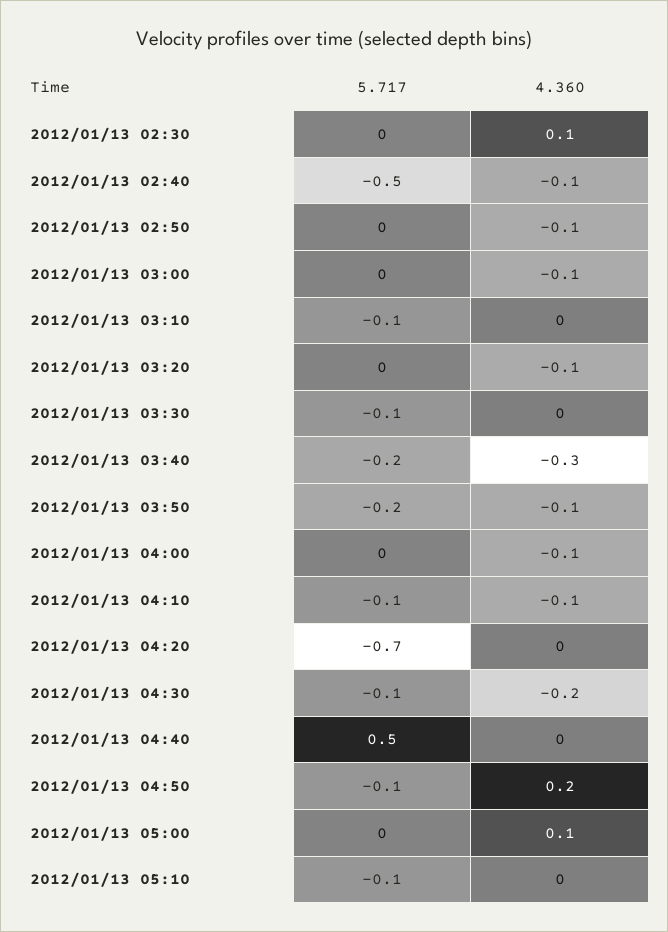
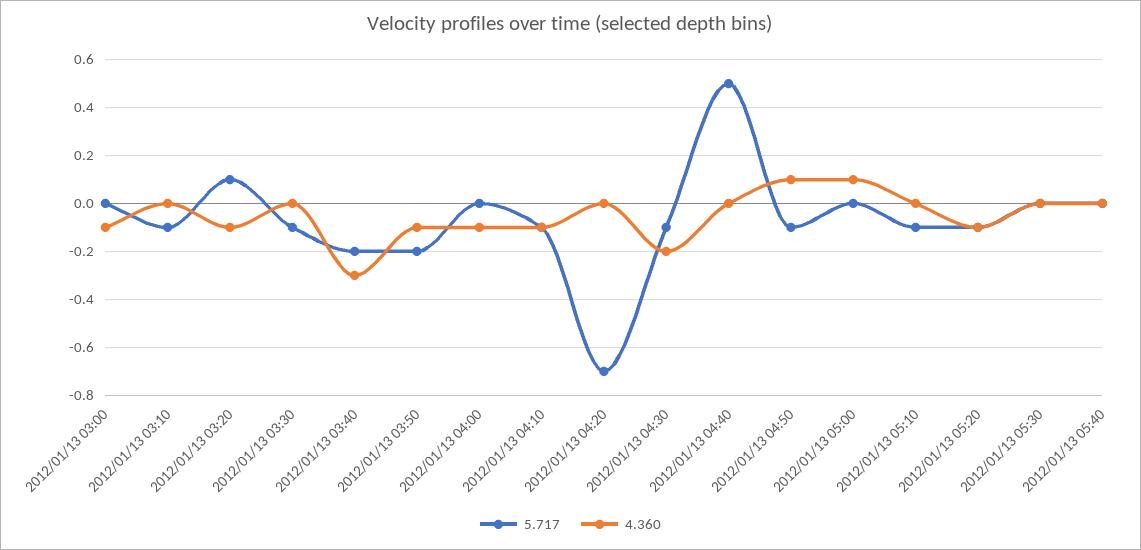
5.717, 2012/01/13 02:30: 0 -> none
4.360, 2012/01/13 02:30: 0.1 -> none
5.717, 2012/01/13 02:40: -0.5 -> none
4.360, 2012/01/13 02:40: -0.1 -> none
5.717, 2012/01/13 02:50: 0 -> none
4.360, 2012/01/13 02:50: -0.1 -> none
5.717, 2012/01/13 03:20: 0 -> 0.1
4.360, 2012/01/13 04:50: 0.2 -> 0.1
5.717, 2012/01/13 05:20: none -> -0.1
4.360, 2012/01/13 05:20: none -> -0.1
5.717, 2012/01/13 05:30: none -> 0
4.360, 2012/01/13 05:30: none -> 0
5.717, 2012/01/13 05:40: none -> 0
4.360, 2012/01/13 05:40: none -> 0

